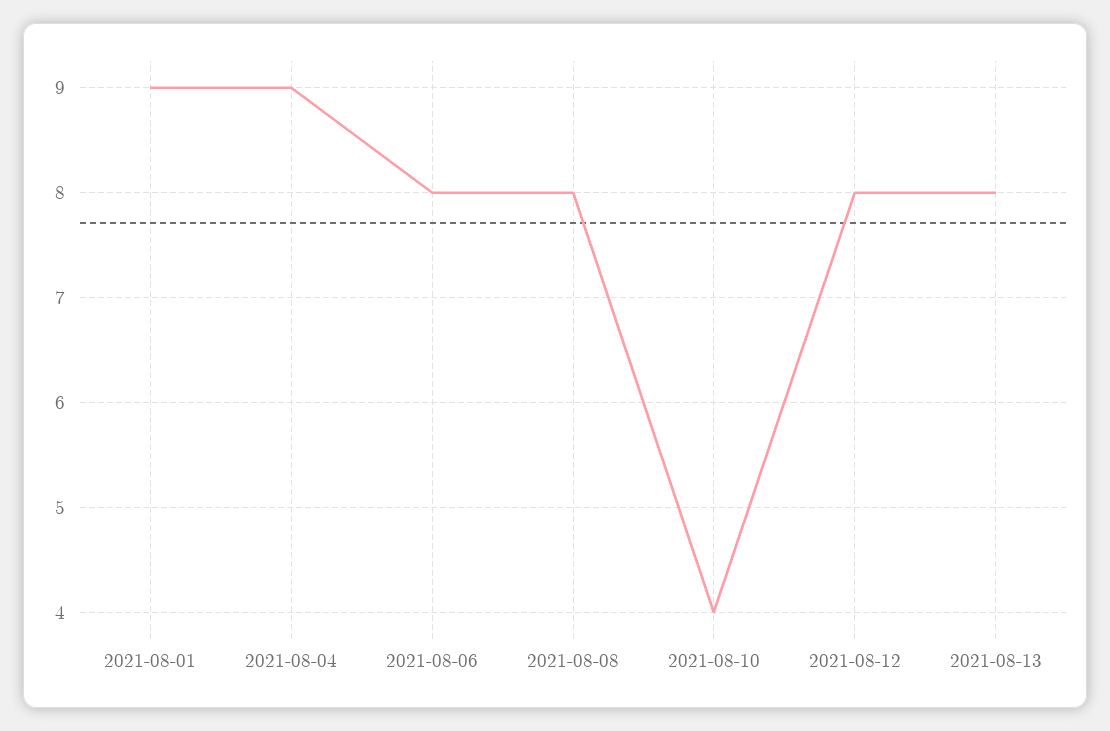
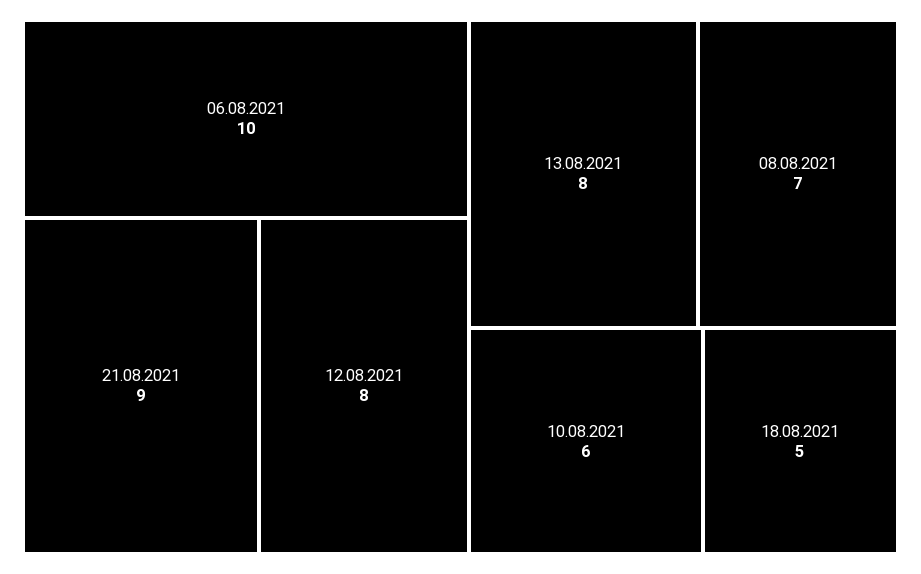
2021-08-01: 9 -> none
2021-08-04: 9 -> none
2021-08-06: 8 -> 10
2021-08-08: 8 -> 7
2021-08-10: 4 -> 6
21.08.2021: none -> 9
18.08.2021: none -> 5

